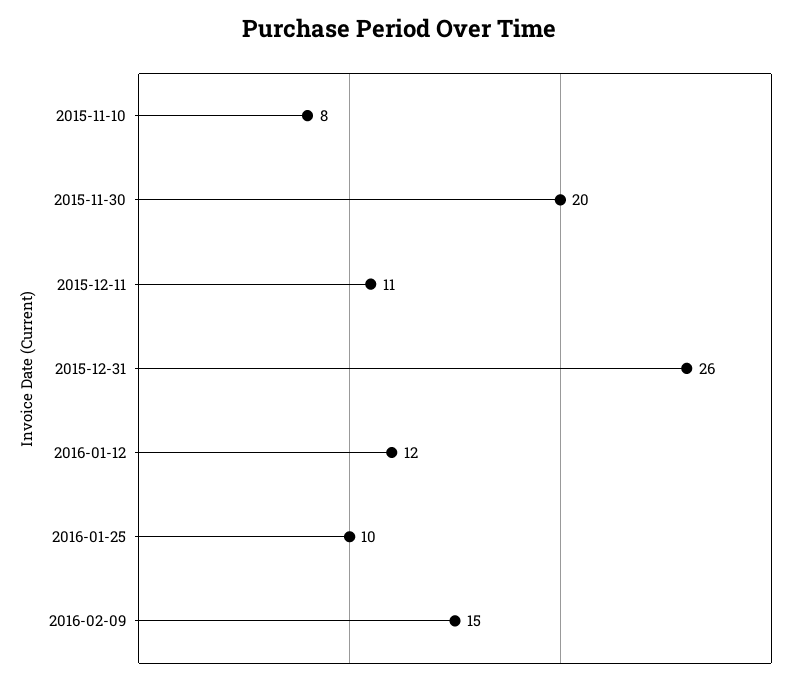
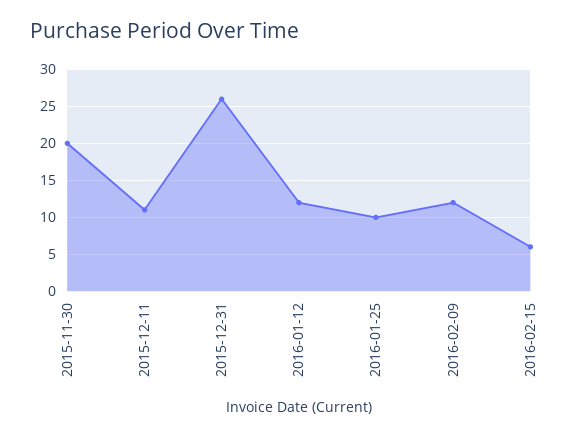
2015-11-10: 8 -> none
2016-02-09: 15 -> 12
2016-02-15: none -> 6

